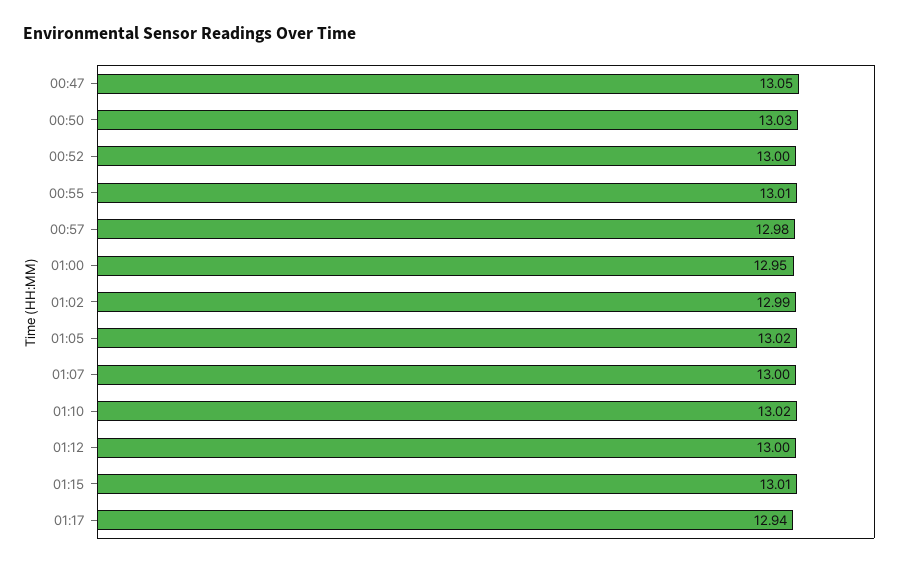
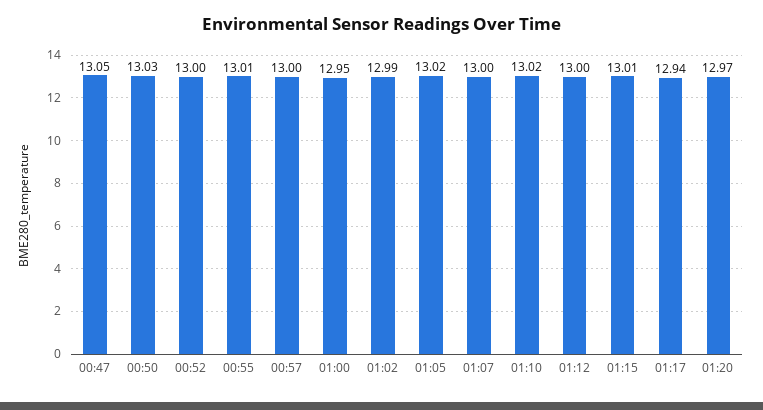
00:57: 12.98 -> 13
01:20: none -> 12.97

